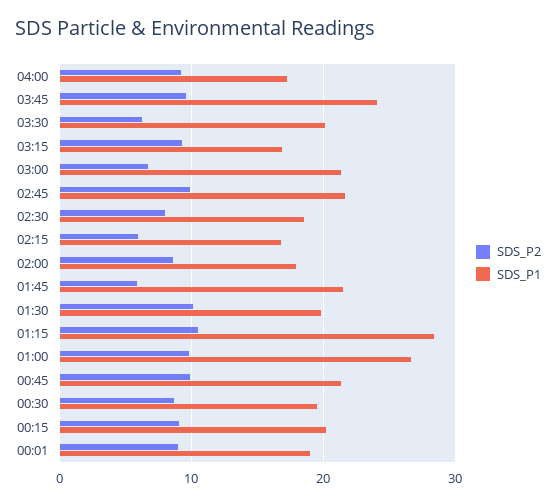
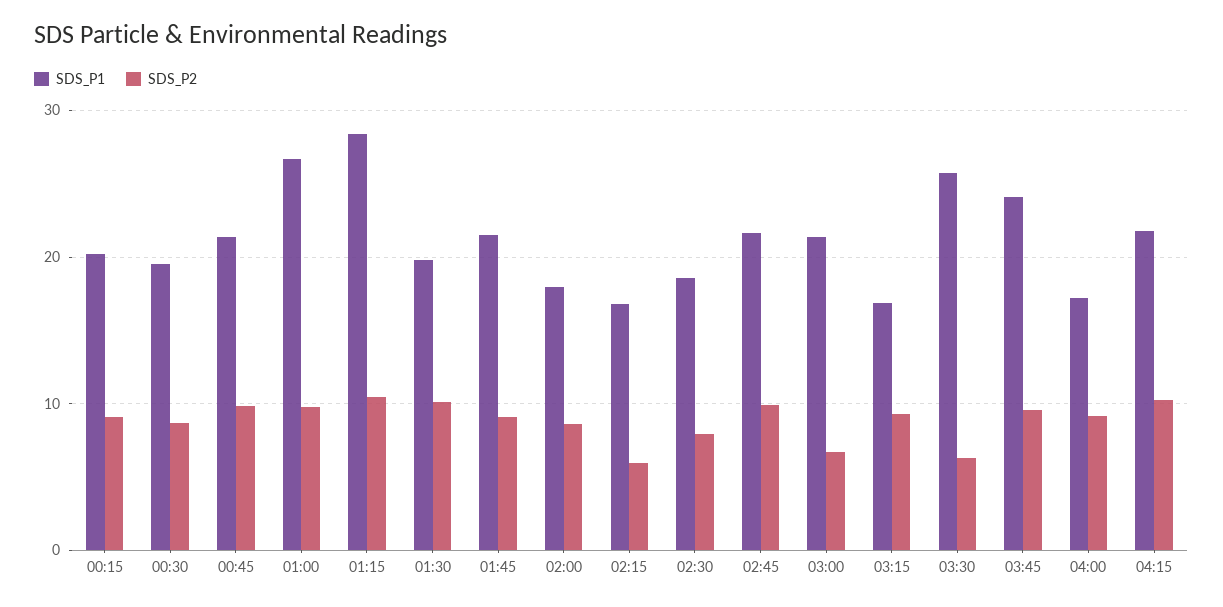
SDS_P1, 03:30: 20 -> 26
SDS_P2, 01:45: 6 -> 9
SDS_P2, 00:01: 9 -> none
SDS_P1, 00:01: 19 -> none
SDS_P1, 04:15: none -> 22
SDS_P2, 04:15: none -> 10

